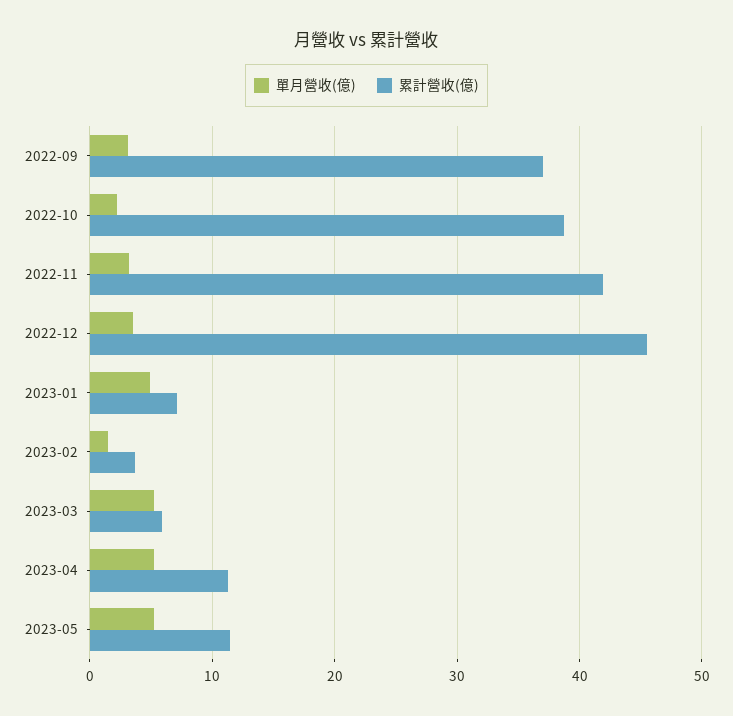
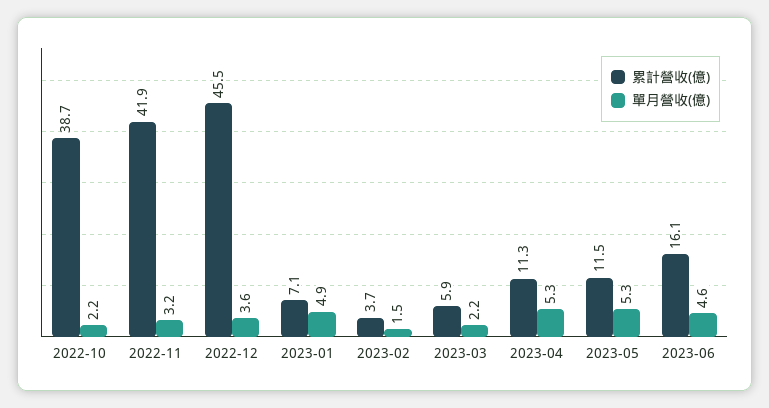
單月營收(億), 2022-09: 3 -> none
累計營收(億), 2022-09: 37 -> none
單月營收(億), 2023-03: 5 -> 2.2
累計營收(億), 2023-06: none -> 16.1
單月營收(億), 2023-06: none -> 4.6

